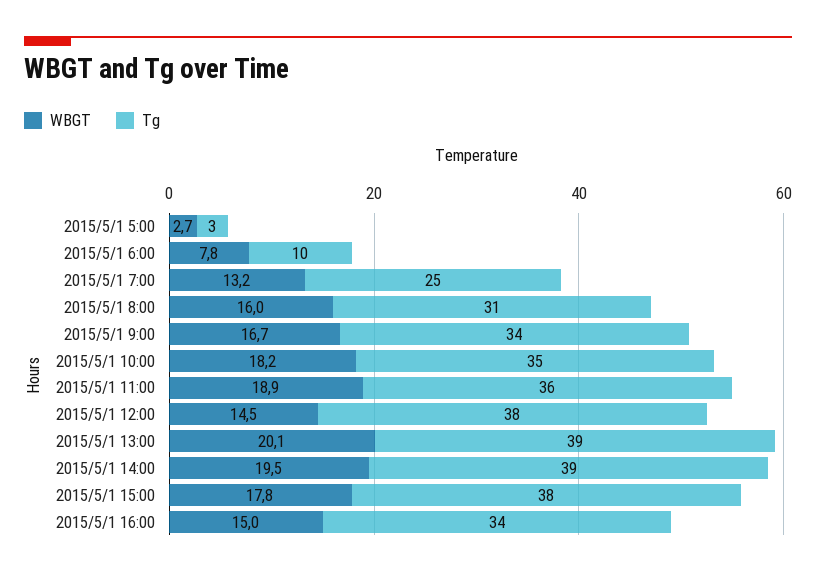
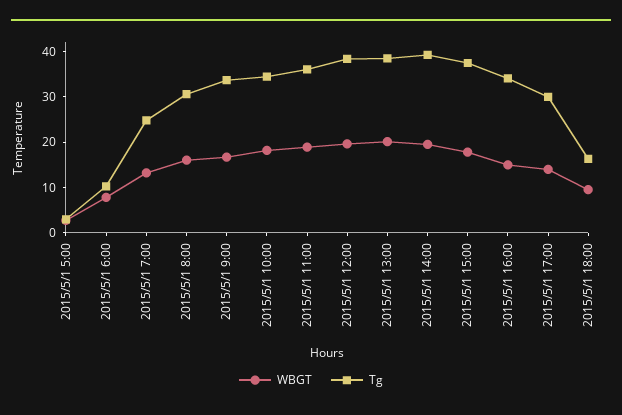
WBGT, 2015/5/1 12:00: 14.5 -> 20
WBGT, 2015/5/1 17:00: none -> 14
Tg, 2015/5/1 17:00: none -> 30
WBGT, 2015/5/1 18:00: none -> 10
Tg, 2015/5/1 18:00: none -> 16

